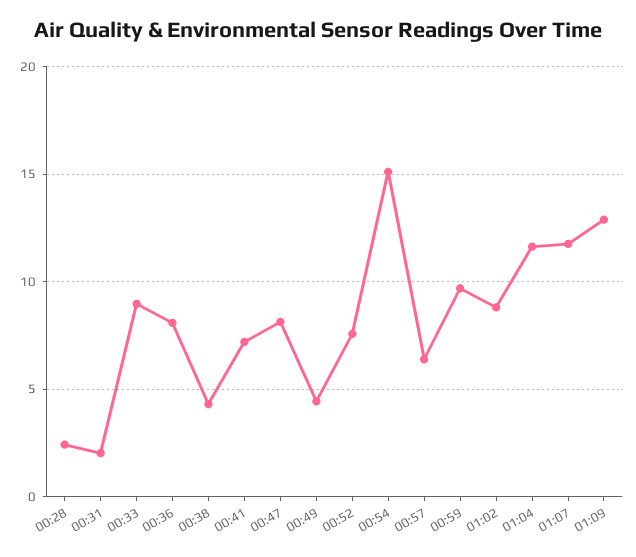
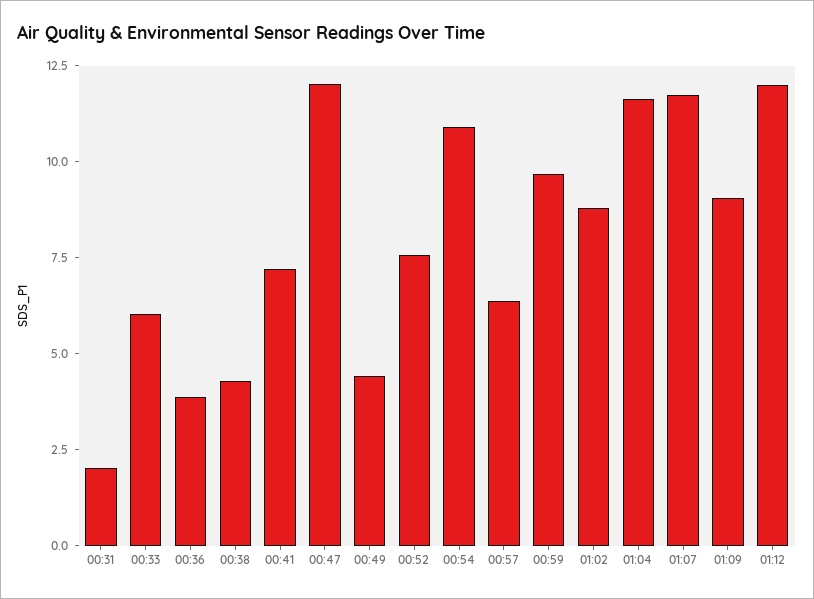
00:28: 2.5 -> none
00:33: 9 -> 6
00:36: 8 -> 4
00:47: 8 -> 12
00:54: 15 -> 11
01:09: 13 -> 9
01:12: none -> 12

